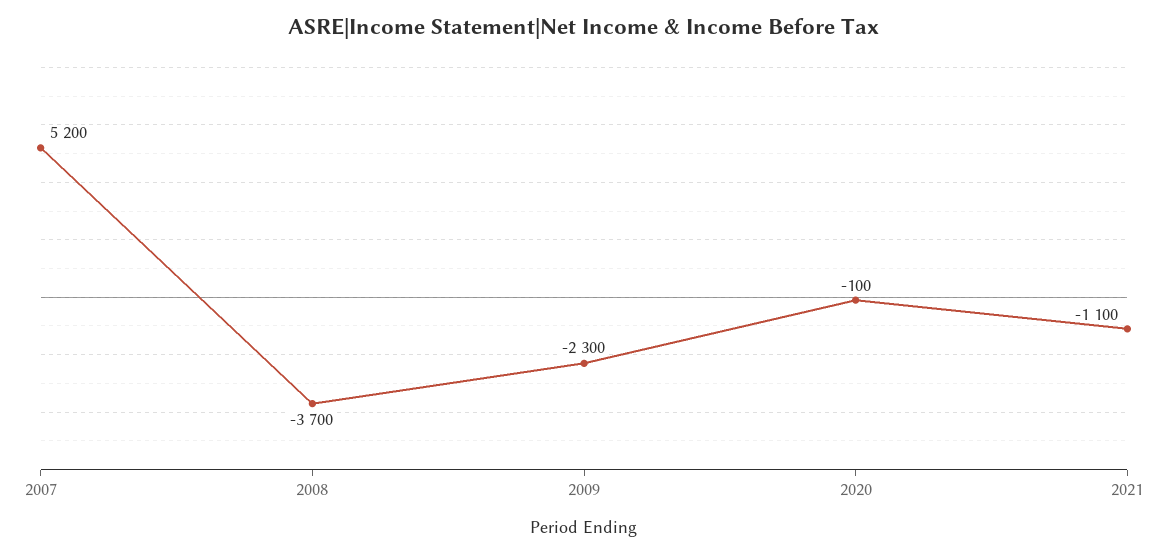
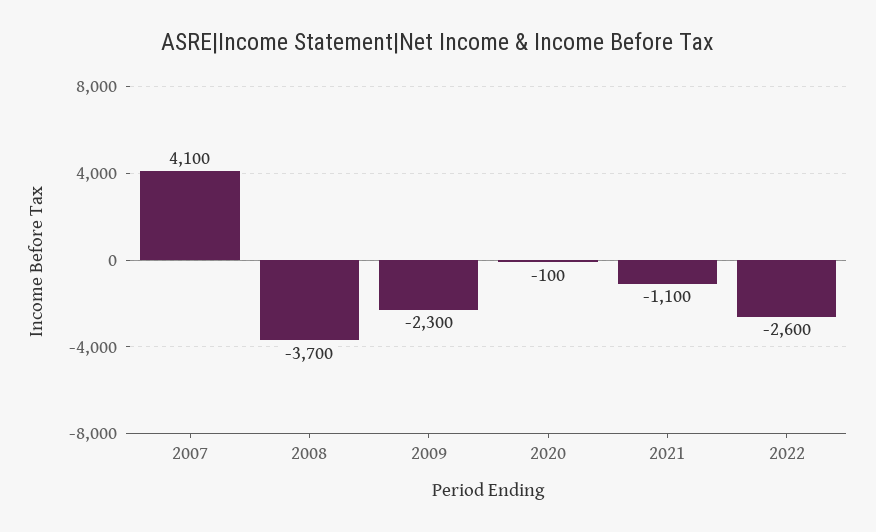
2007: 5200 -> 4100
2022: none -> -2600

